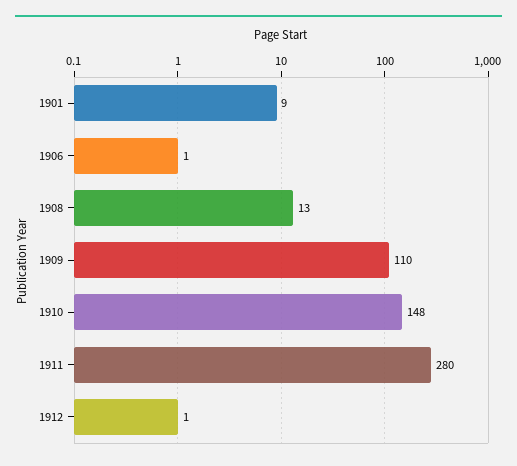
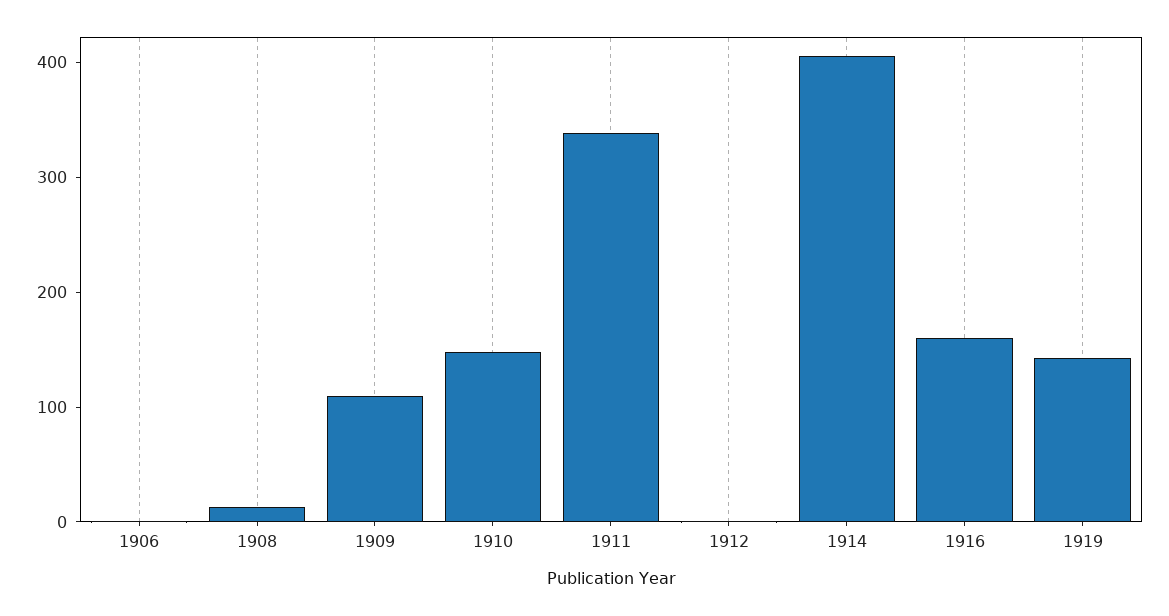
1901: 9 -> none
1911: 280 -> 340
1914: none -> 400
1916: none -> 160
1919: none -> 140

